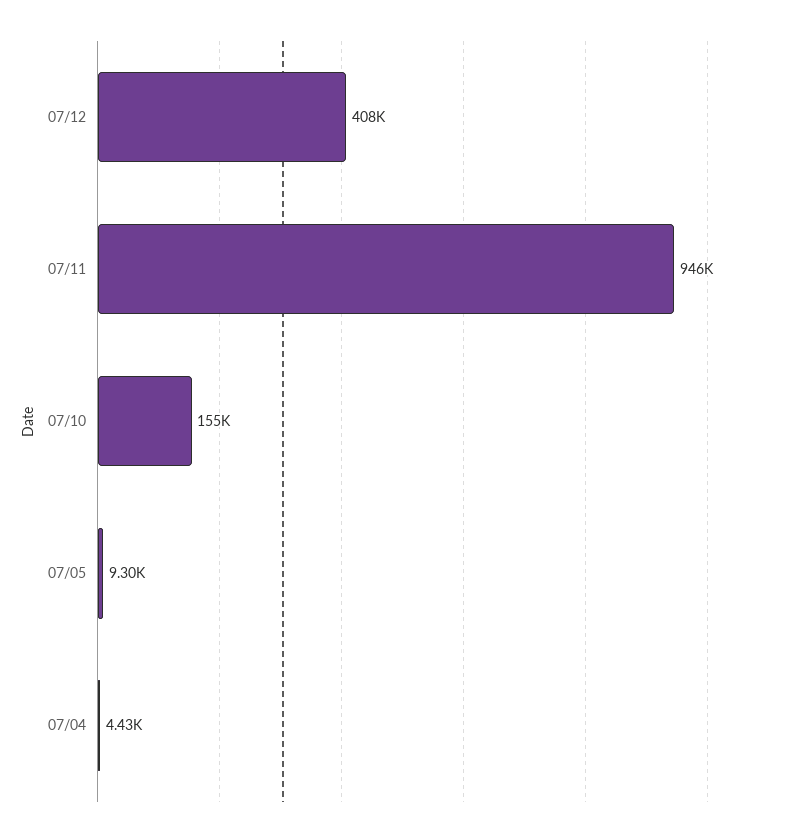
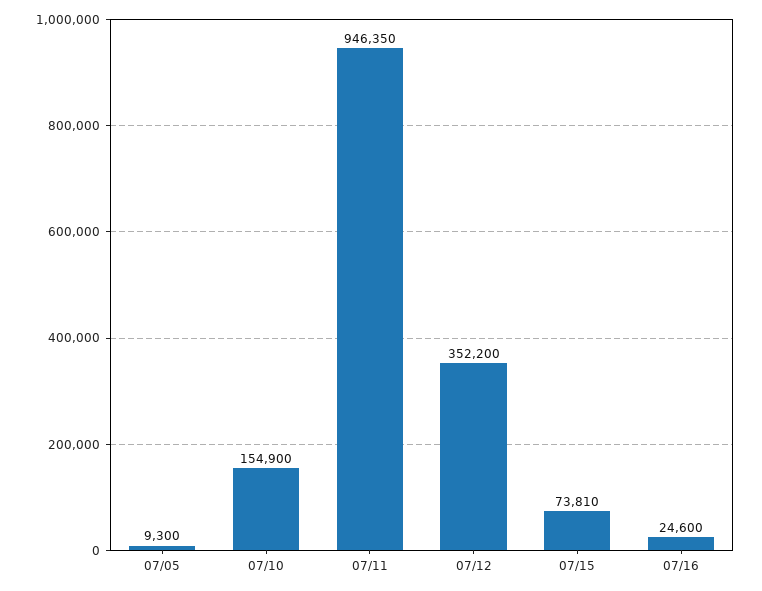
07/12: 408000 -> 352200
07/04: 4430 -> none
07/15: none -> 73810
07/16: none -> 24600

